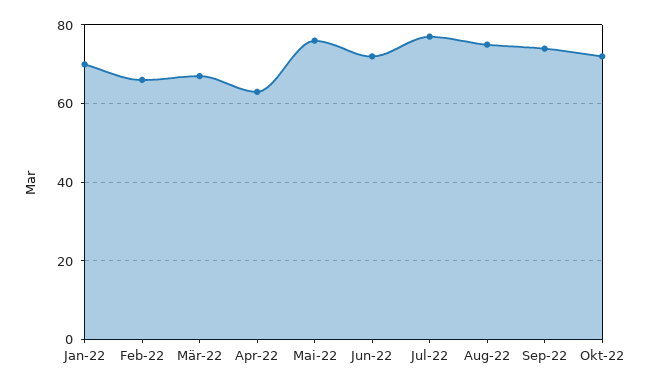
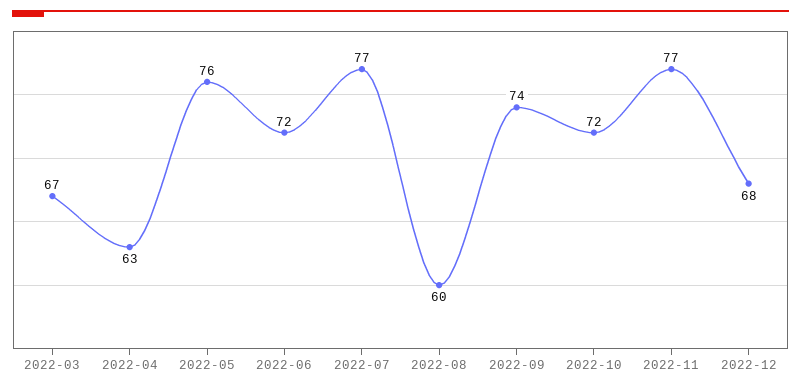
Jan-22: 70 -> none
Feb-22: 65 -> none
Aug-22: 75 -> 60
2022-11: none -> 77
2022-12: none -> 68

